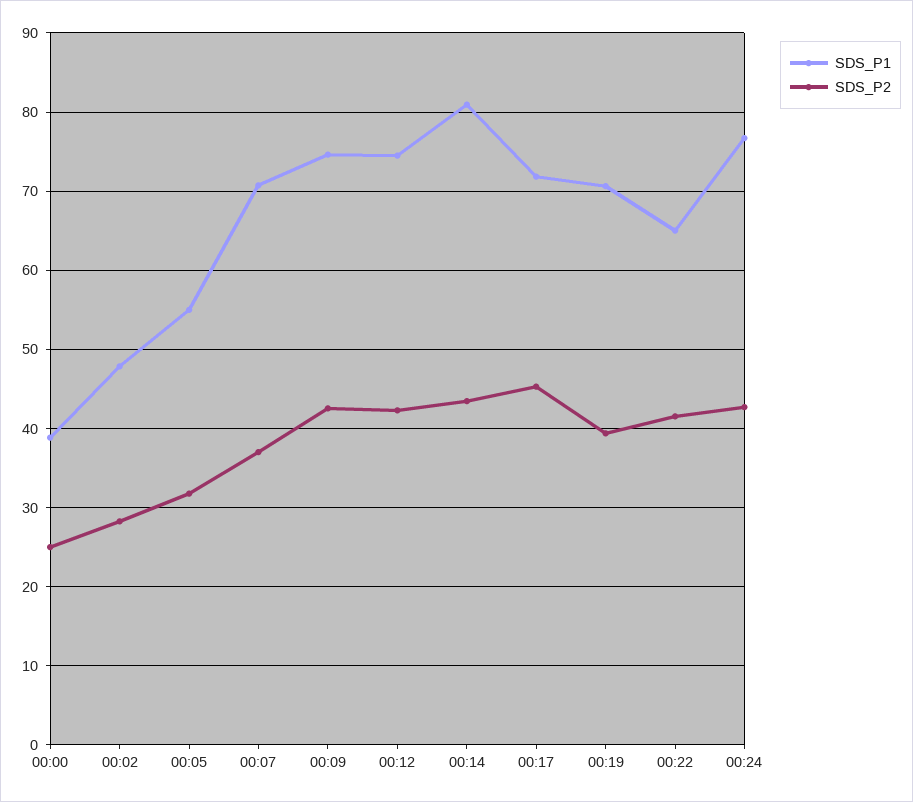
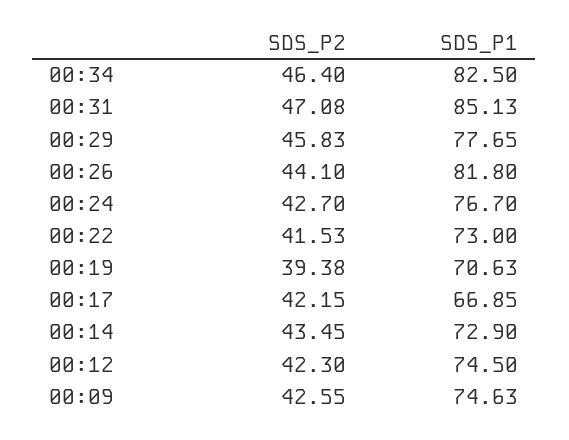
SDS_P1, 00:00: 39 -> none
SDS_P2, 00:00: 25 -> none
SDS_P1, 00:02: 48 -> none
SDS_P2, 00:02: 28 -> none
SDS_P1, 00:05: 55 -> none
SDS_P2, 00:05: 32 -> none
SDS_P1, 00:07: 71 -> none
SDS_P2, 00:07: 37 -> none
SDS_P1, 00:14: 81 -> 72.9
SDS_P1, 00:17: 72 -> 66.85
SDS_P2, 00:17: 45 -> 42.15
SDS_P1, 00:22: 65 -> 73
SDS_P2, 00:34: none -> 46.4
SDS_P1, 00:34: none -> 82.5
SDS_P2, 00:31: none -> 47.08
SDS_P1, 00:31: none -> 85.13
SDS_P2, 00:29: none -> 45.83
SDS_P1, 00:29: none -> 77.65
SDS_P2, 00:26: none -> 44.1
SDS_P1, 00:26: none -> 81.8

